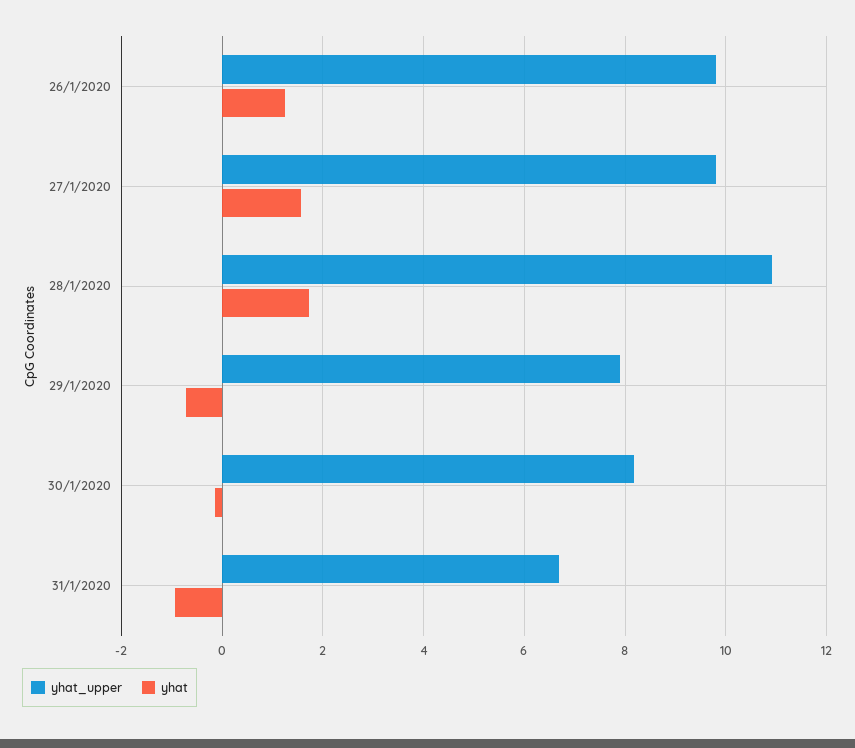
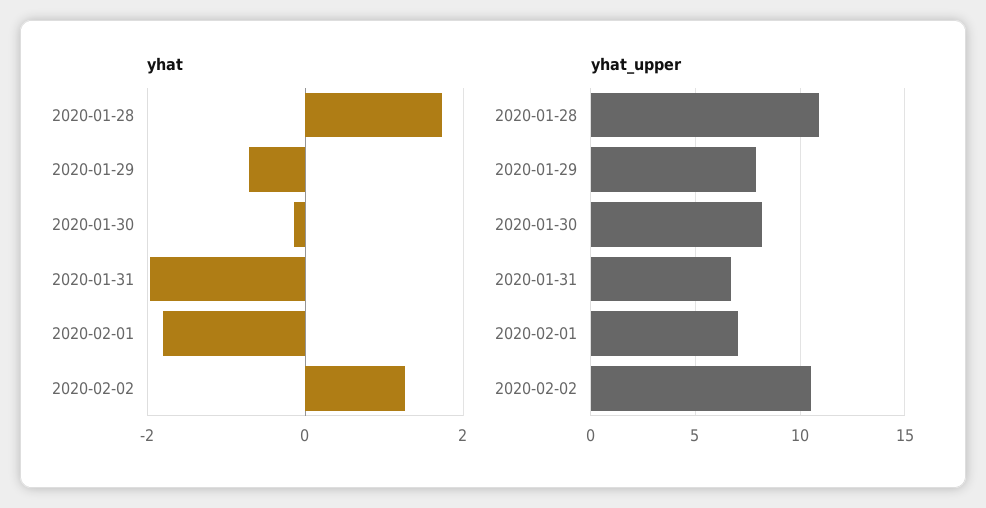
yhat_upper, 26/1/2020: 9.8 -> none
yhat, 26/1/2020: 1.2 -> none
yhat_upper, 27/1/2020: 9.8 -> none
yhat, 27/1/2020: 1.6 -> none
yhat, 31/1/2020: -1 -> -2
yhat, 2020-02-01: none -> -1.8
yhat, 2020-02-02: none -> 1.2
yhat_upper, 2020-02-01: none -> 7
yhat_upper, 2020-02-02: none -> 10.5

